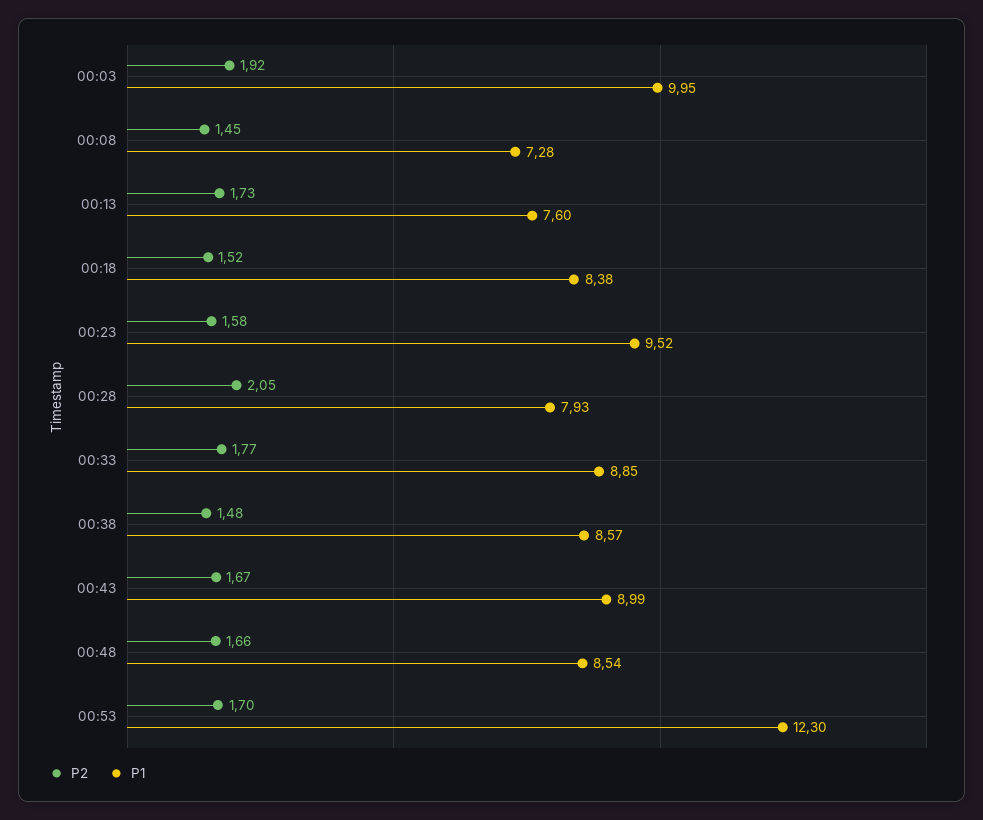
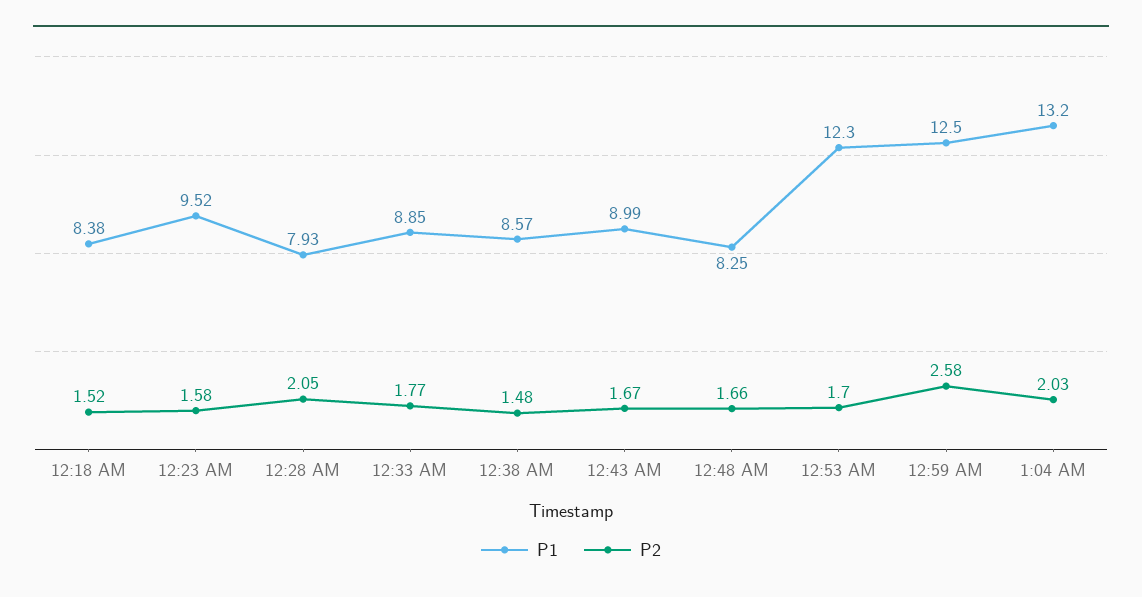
P2, 00:03: 1.92 -> none
P1, 00:03: 9.95 -> none
P2, 00:08: 1.45 -> none
P1, 00:08: 7.28 -> none
P2, 00:13: 1.73 -> none
P1, 00:13: 7.6 -> none
P1, 00:48: 8.54 -> 8.25
P1, 12:59 AM: none -> 12.5
P2, 12:59 AM: none -> 2.58
P1, 1:04 AM: none -> 13.2
P2, 1:04 AM: none -> 2.03

